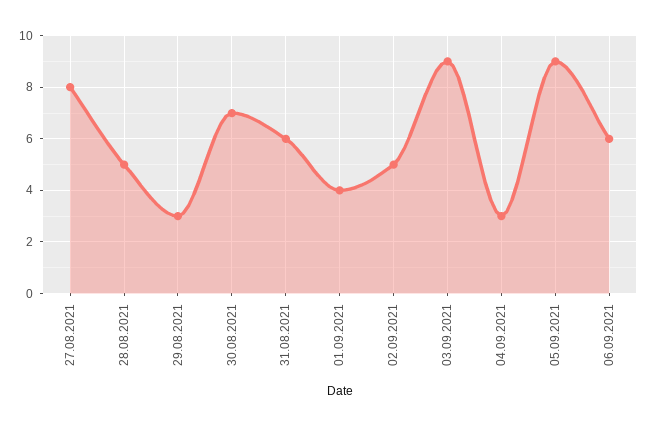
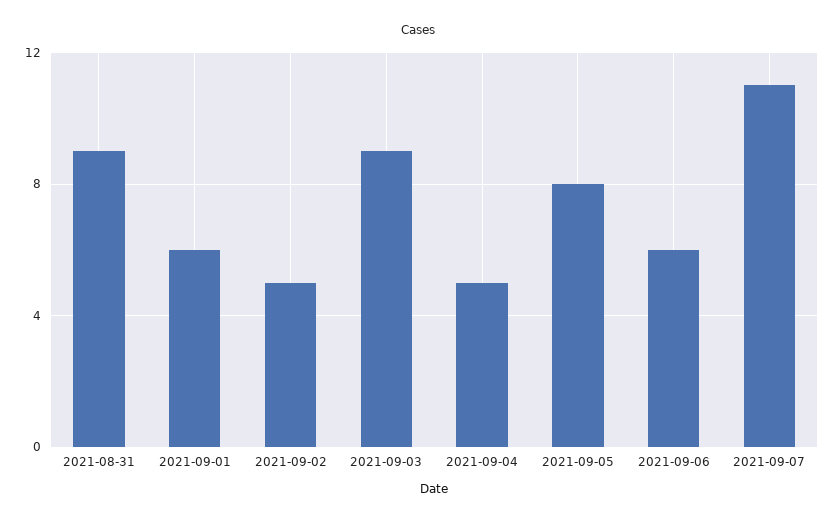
27.08.2021: 8 -> none
28.08.2021: 5 -> none
29.08.2021: 3 -> none
30.08.2021: 7 -> none
31.08.2021: 6 -> 9
01.09.2021: 4 -> 6
04.09.2021: 3 -> 5
05.09.2021: 9 -> 8
2021-09-07: none -> 11

